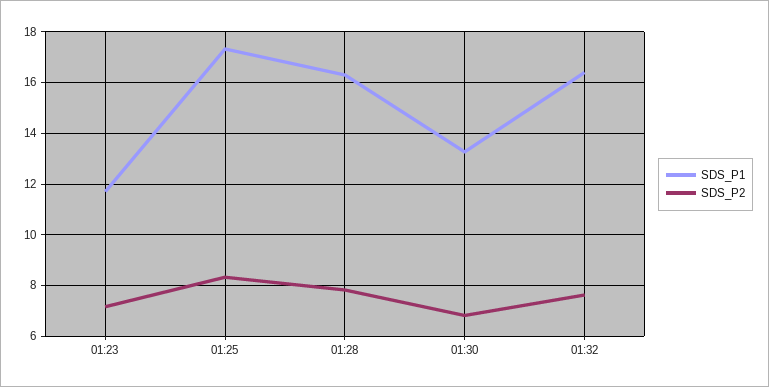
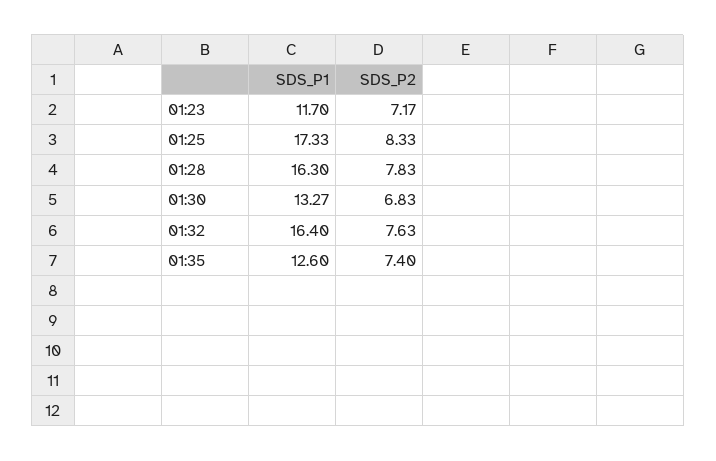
SDS_P1, 01:35: none -> 12.6
SDS_P2, 01:35: none -> 7.4

